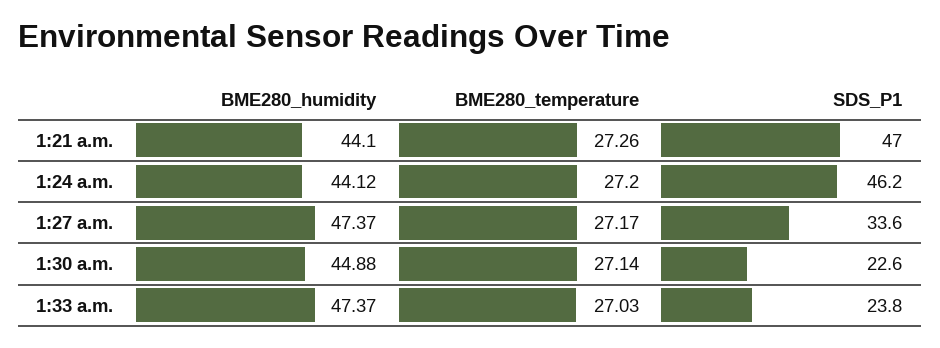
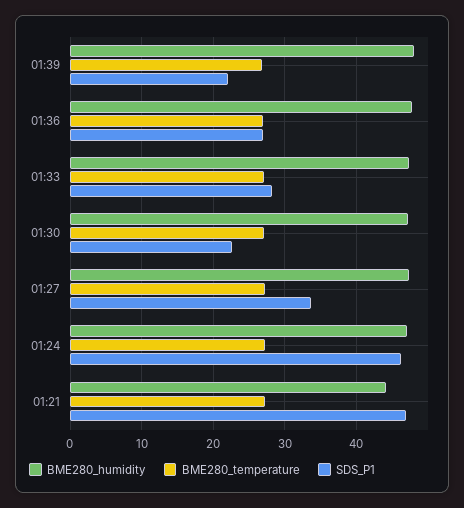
BME280_humidity, 1:24 a.m.: 44.12 -> 47
BME280_humidity, 1:30 a.m.: 44.88 -> 47
SDS_P1, 1:33 a.m.: 23.8 -> 28
BME280_humidity, 01:39: none -> 48
BME280_temperature, 01:39: none -> 27
SDS_P1, 01:39: none -> 22
BME280_humidity, 01:36: none -> 48
BME280_temperature, 01:36: none -> 27
SDS_P1, 01:36: none -> 27

